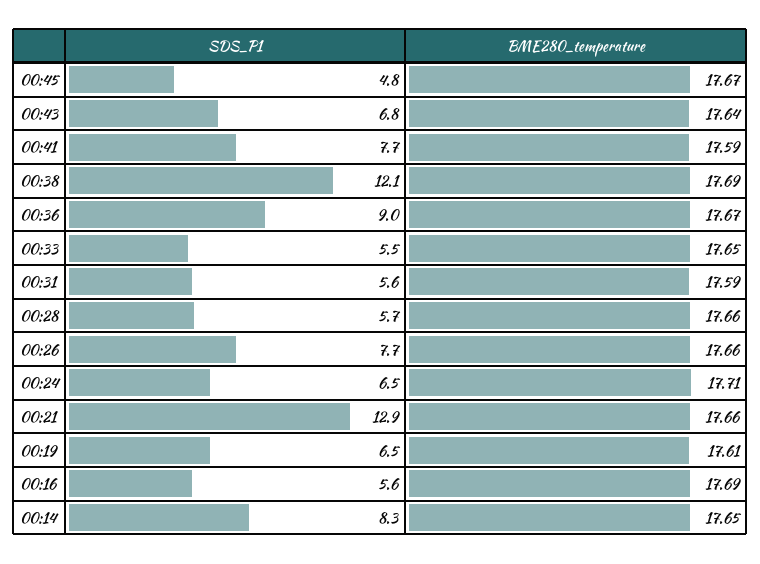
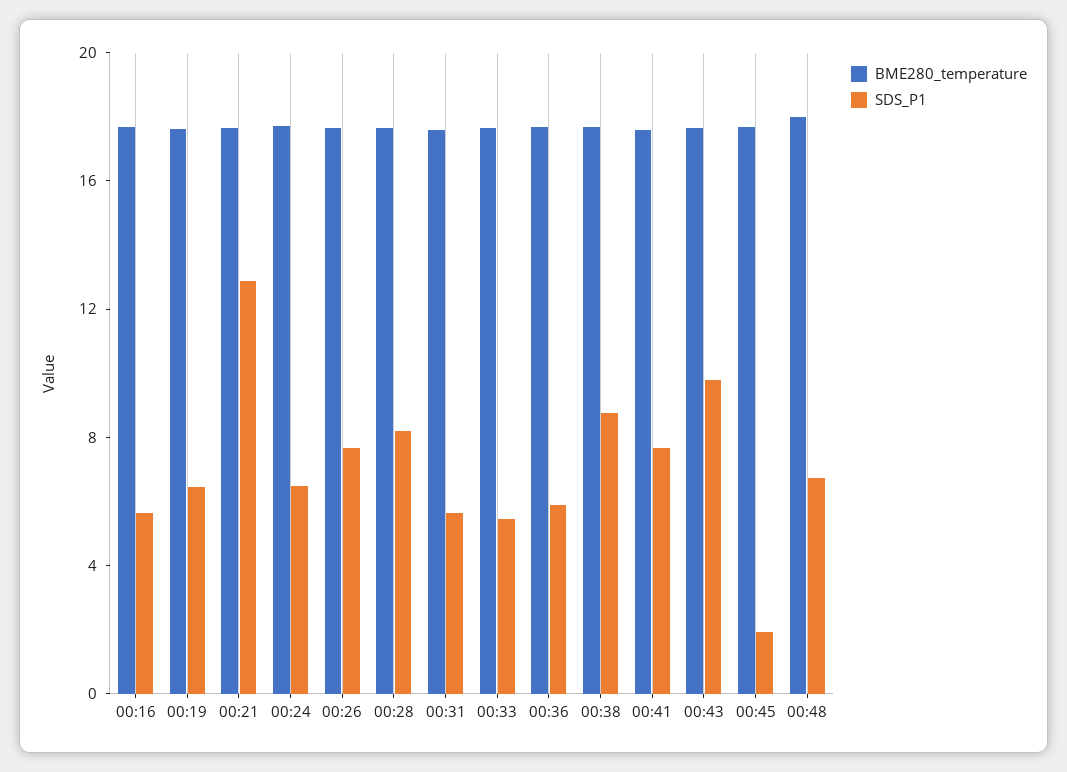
SDS_P1, 00:45: 4.8 -> 2
SDS_P1, 00:43: 6.8 -> 10
SDS_P1, 00:38: 12.1 -> 9
SDS_P1, 00:36: 9 -> 6
SDS_P1, 00:28: 5.7 -> 8
SDS_P1, 00:14: 8.3 -> none
BME280_temperature, 00:14: 17.65 -> none
BME280_temperature, 00:48: none -> 18
SDS_P1, 00:48: none -> 7

